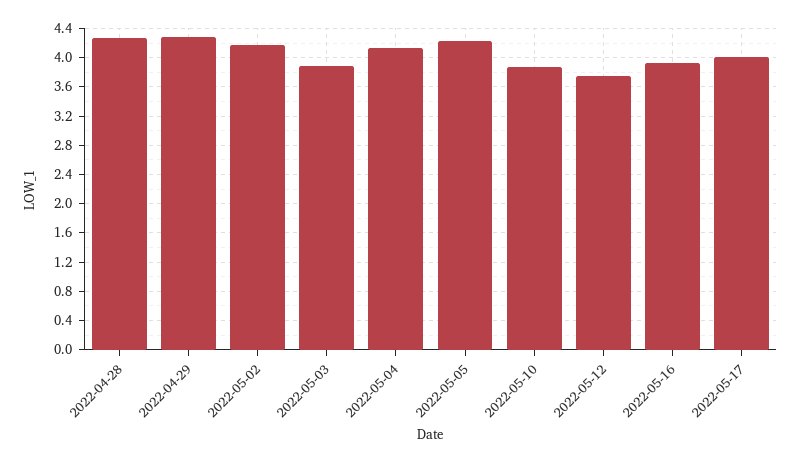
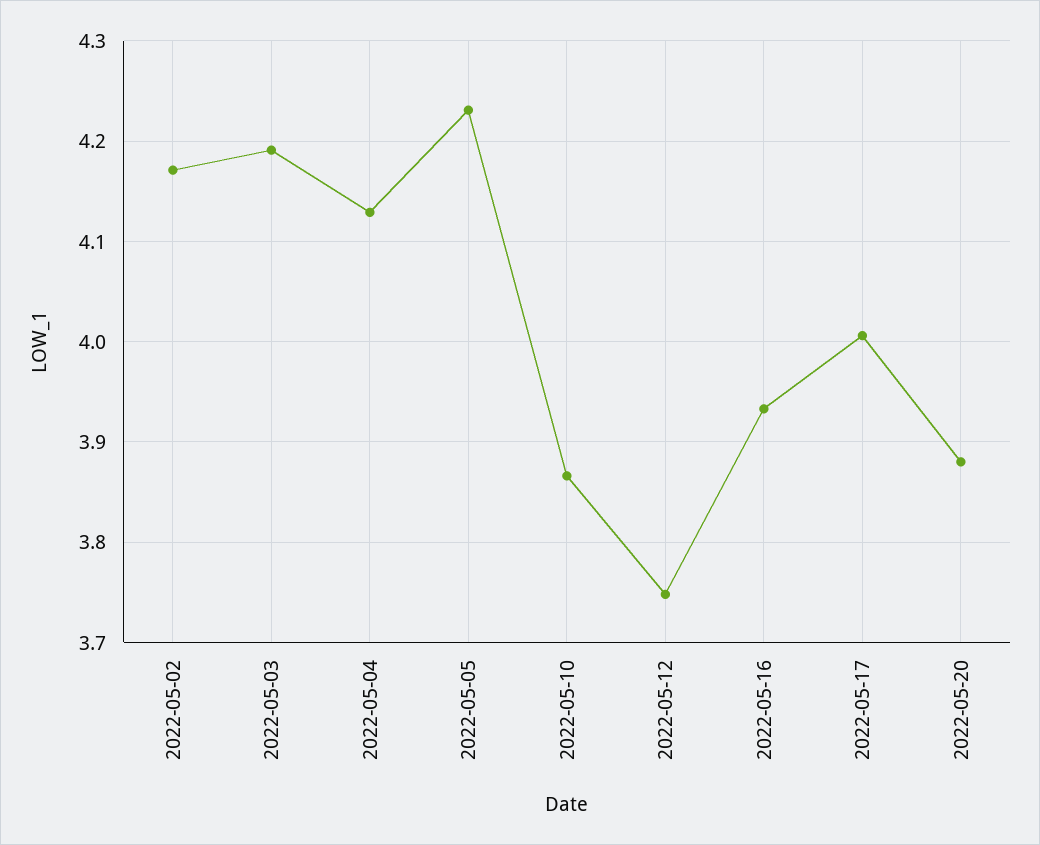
2022-04-28: 4.3 -> none
2022-04-29: 4.3 -> none
2022-05-03: 3.9 -> 4.19
2022-05-20: none -> 3.88

